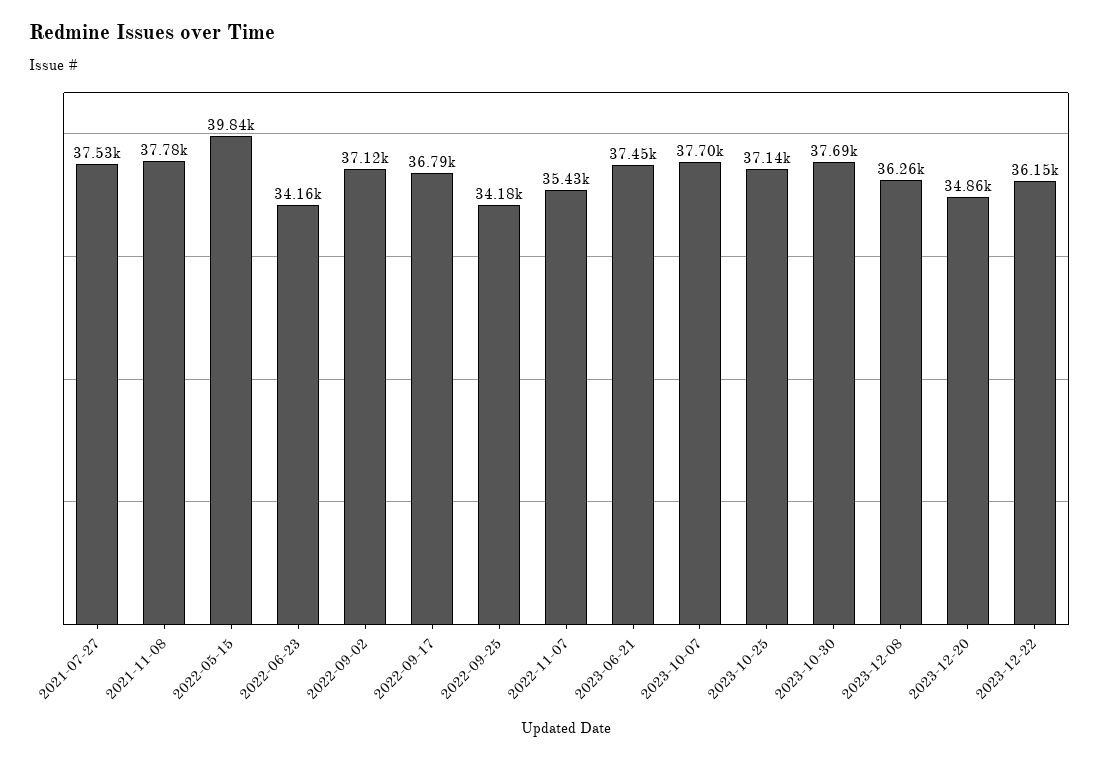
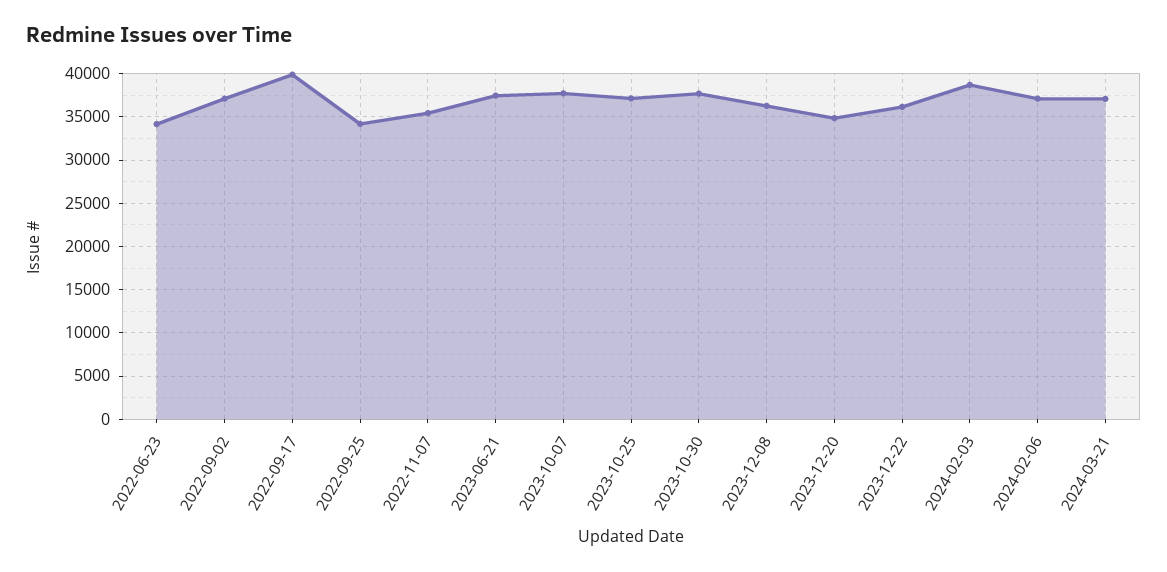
2021-07-27: 37530 -> none
2021-11-08: 37780 -> none
2022-05-15: 39840 -> none
2022-09-17: 36790 -> 40000
2024-02-03: none -> 39000
2024-02-06: none -> 37000
2024-03-21: none -> 37000

